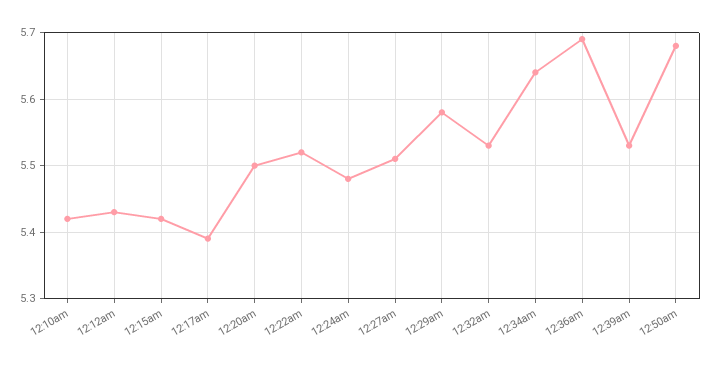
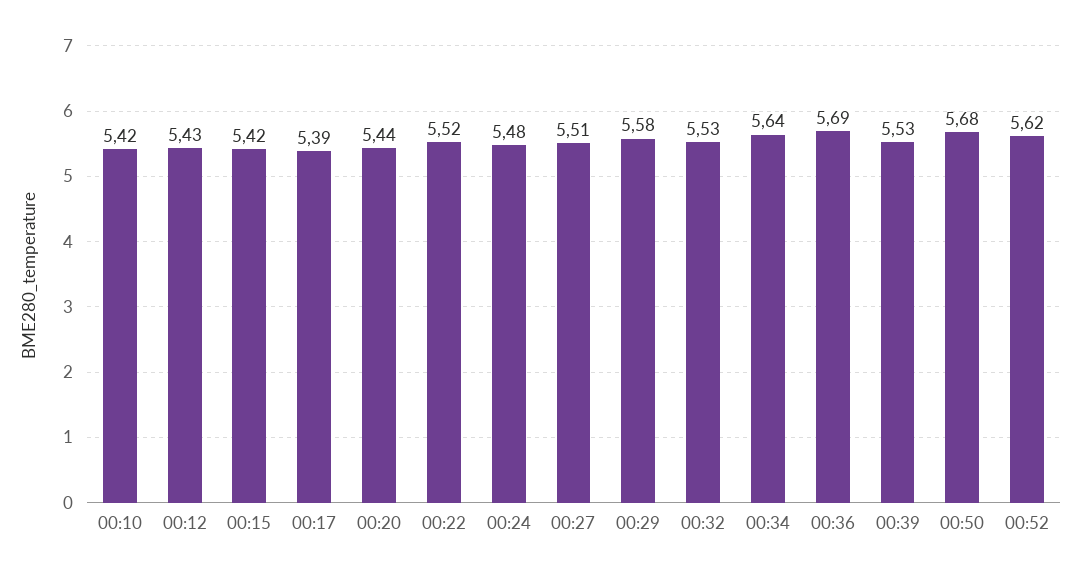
12:20am: 5.5 -> 5.44
00:52: none -> 5.62

